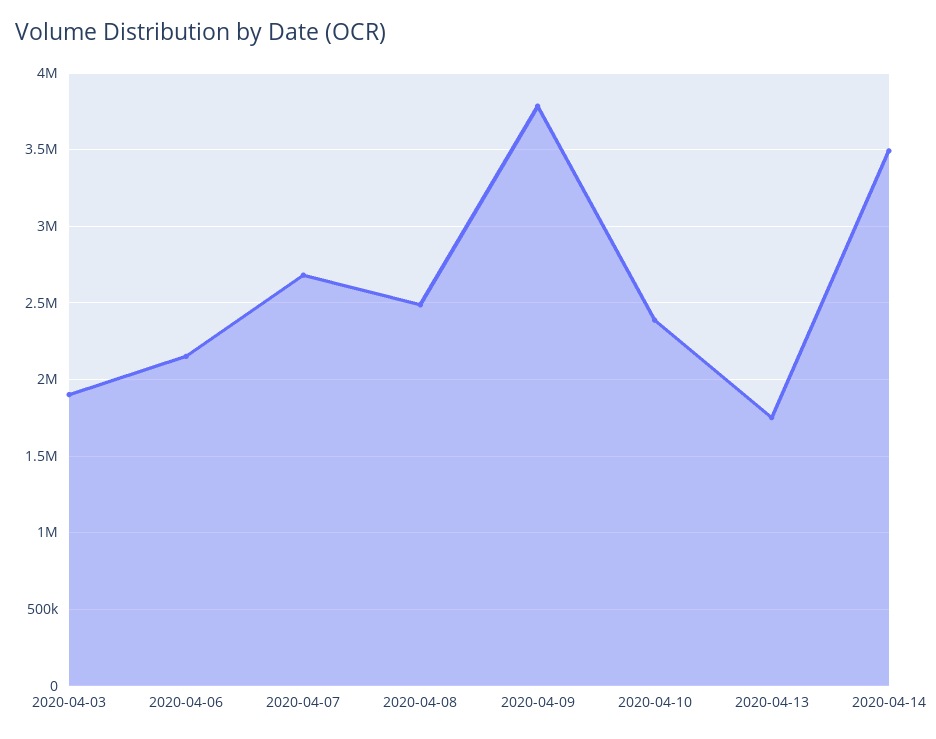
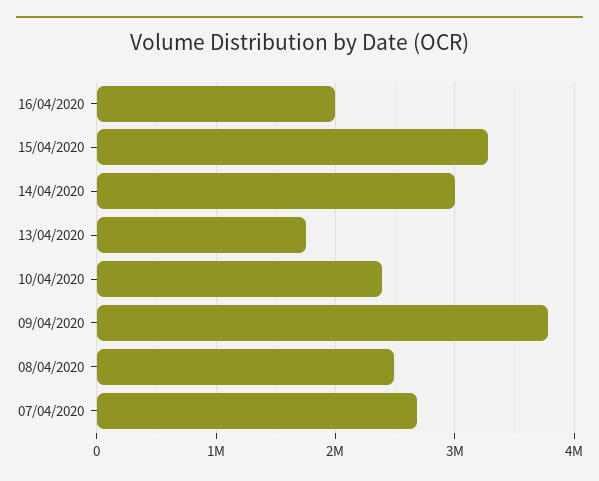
2020-04-03: 1900000 -> none
2020-04-06: 2150000 -> none
2020-04-14: 3500000 -> 3000000
16/04/2020: none -> 2000000
15/04/2020: none -> 3300000

